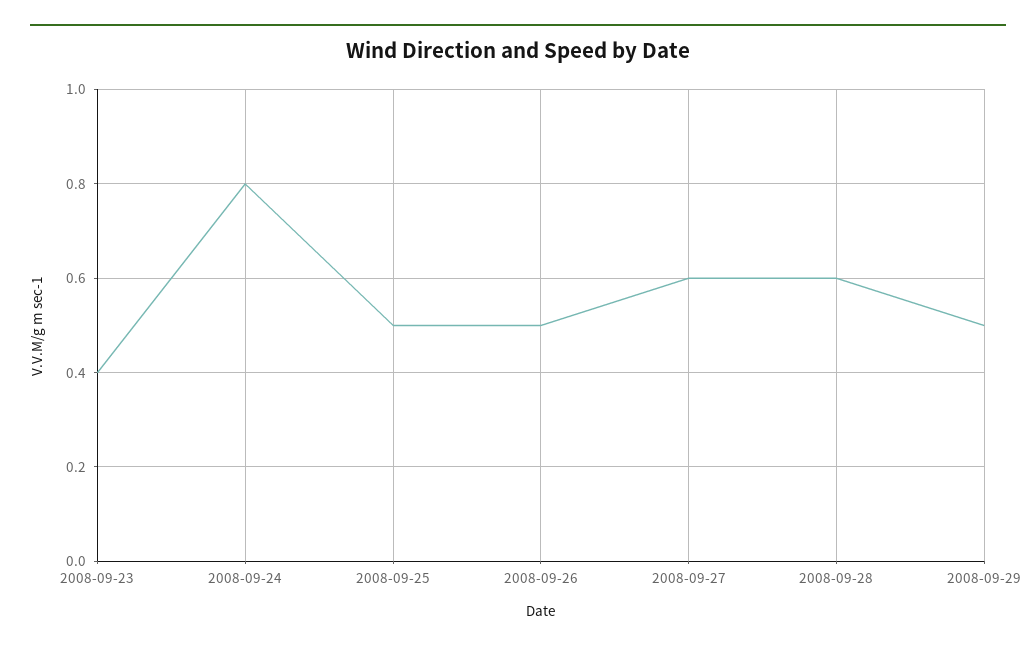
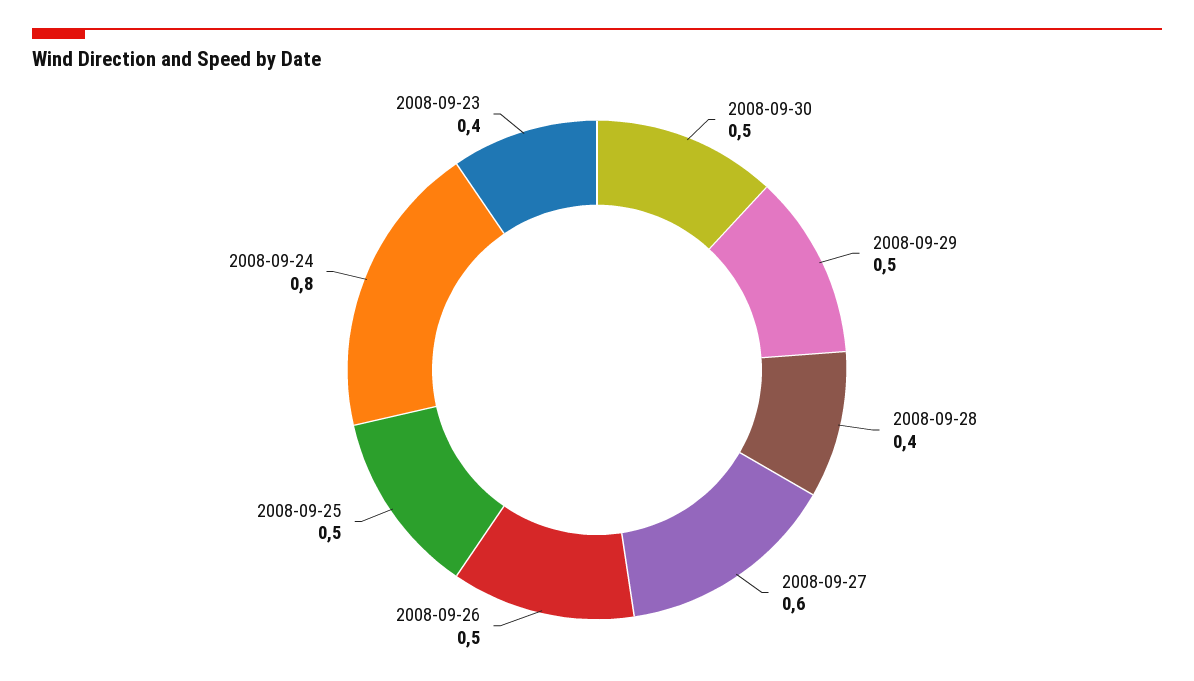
2008-09-28: 0.6 -> 0.4
2008-09-30: none -> 0.5

